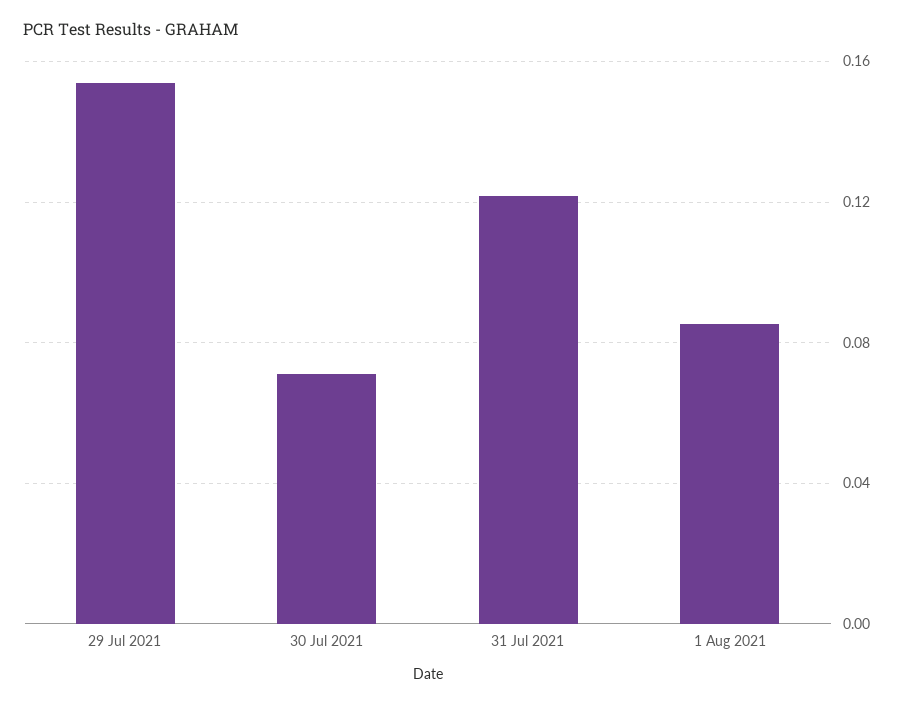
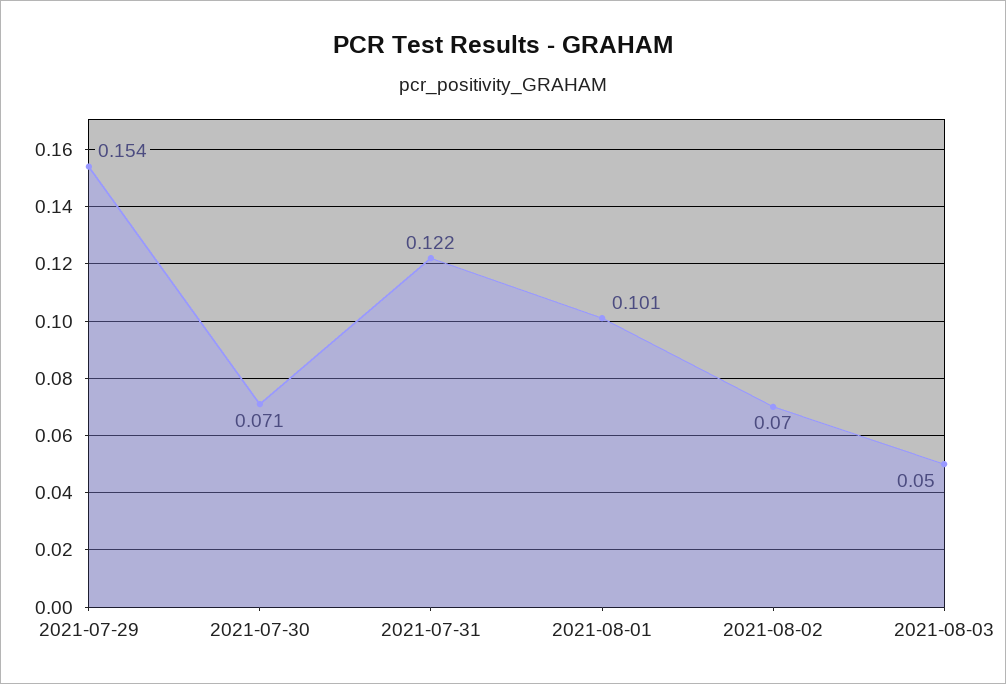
1 Aug 2021: 0.085 -> 0.101
2021-08-02: none -> 0.07
2021-08-03: none -> 0.05

